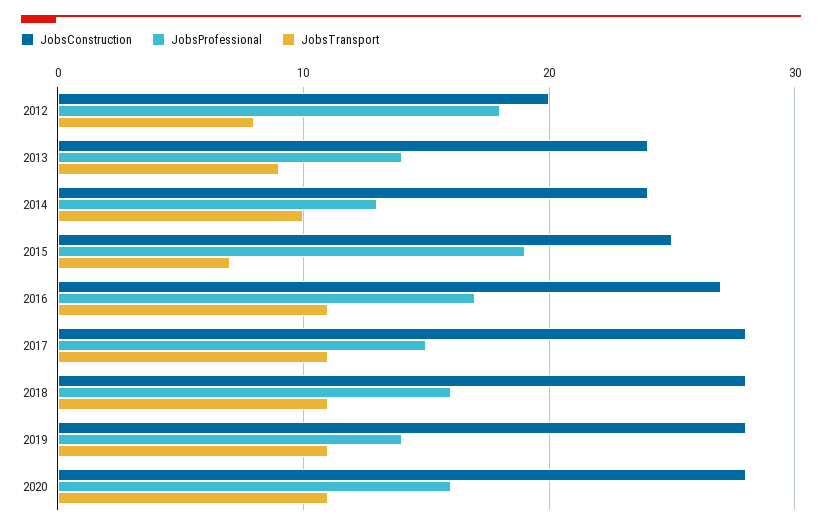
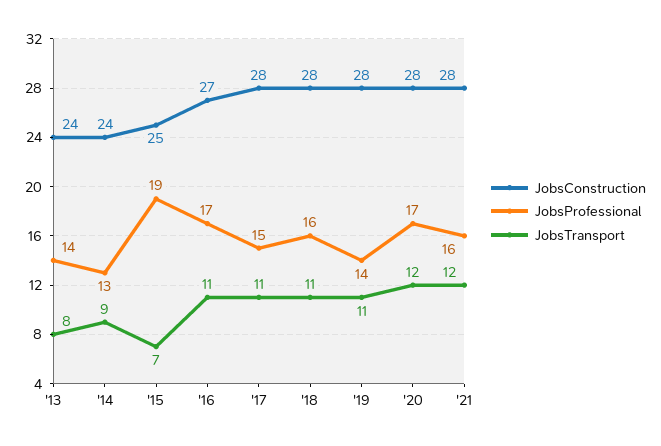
JobsConstruction, 2012: 20 -> none
JobsProfessional, 2012: 18 -> none
JobsTransport, 2012: 8 -> none
JobsTransport, 2013: 9 -> 8
JobsTransport, 2014: 10 -> 9
JobsProfessional, 2020: 16 -> 17
JobsTransport, 2020: 11 -> 12
JobsConstruction, '21: none -> 28
JobsProfessional, '21: none -> 16
JobsTransport, '21: none -> 12

